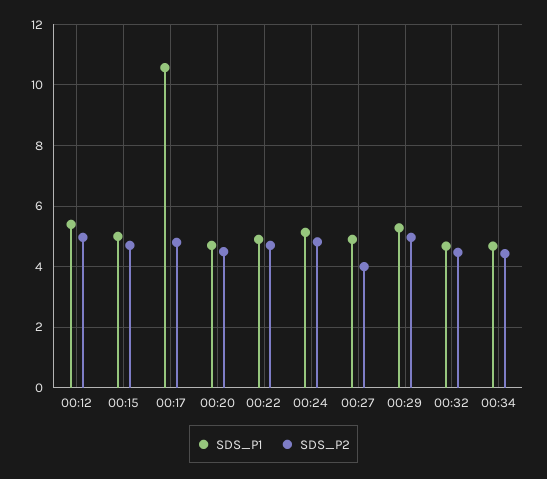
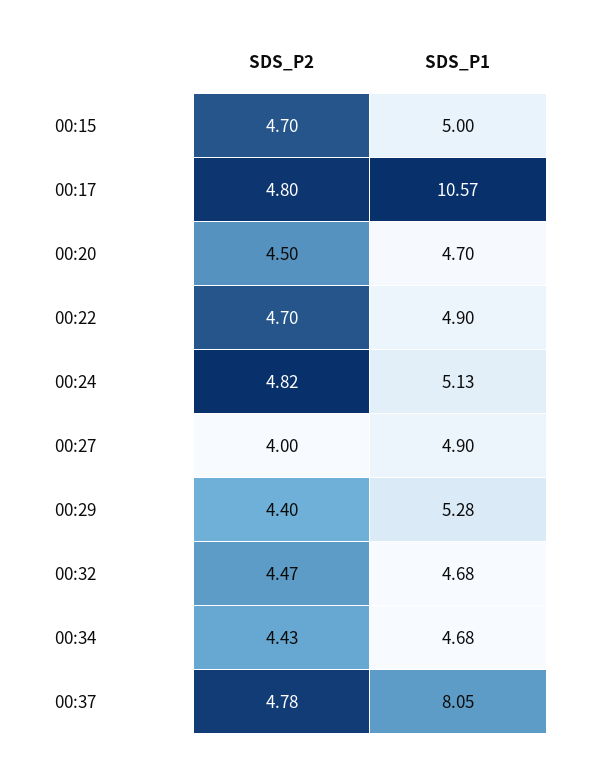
SDS_P1, 00:12: 5.4 -> none
SDS_P2, 00:12: 5 -> none
SDS_P2, 00:29: 5 -> 4.4
SDS_P2, 00:37: none -> 4.78
SDS_P1, 00:37: none -> 8.05

